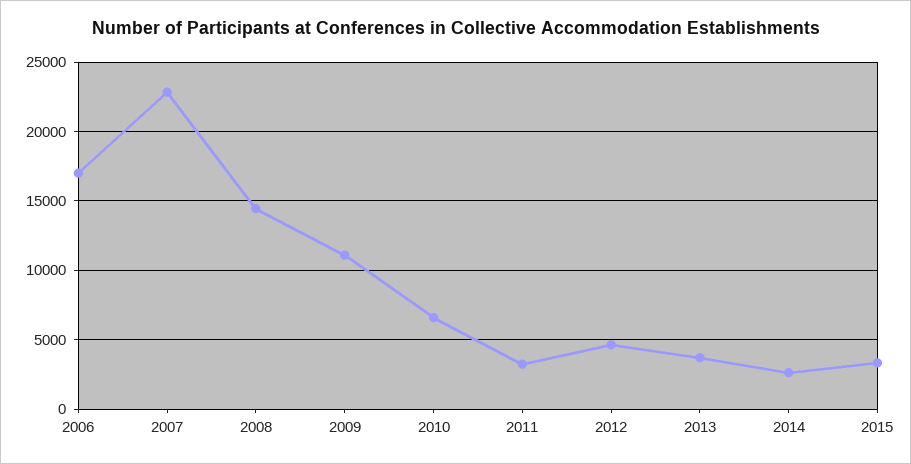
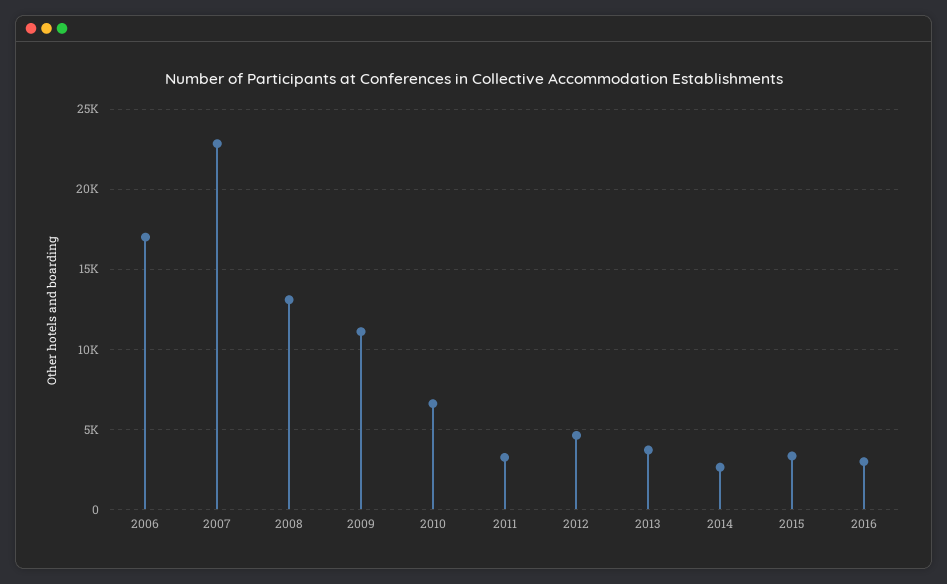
2008: 14500 -> 13000
2016: none -> 3000

